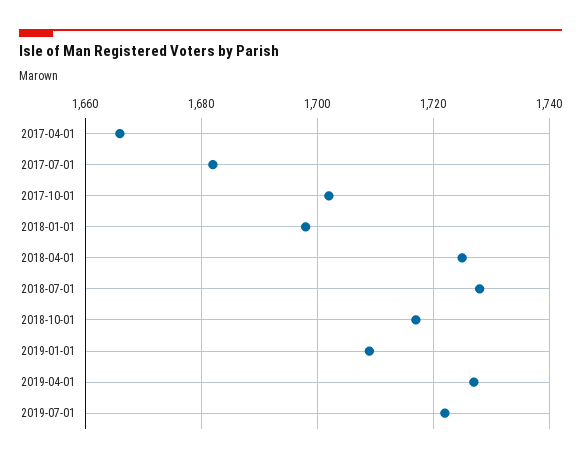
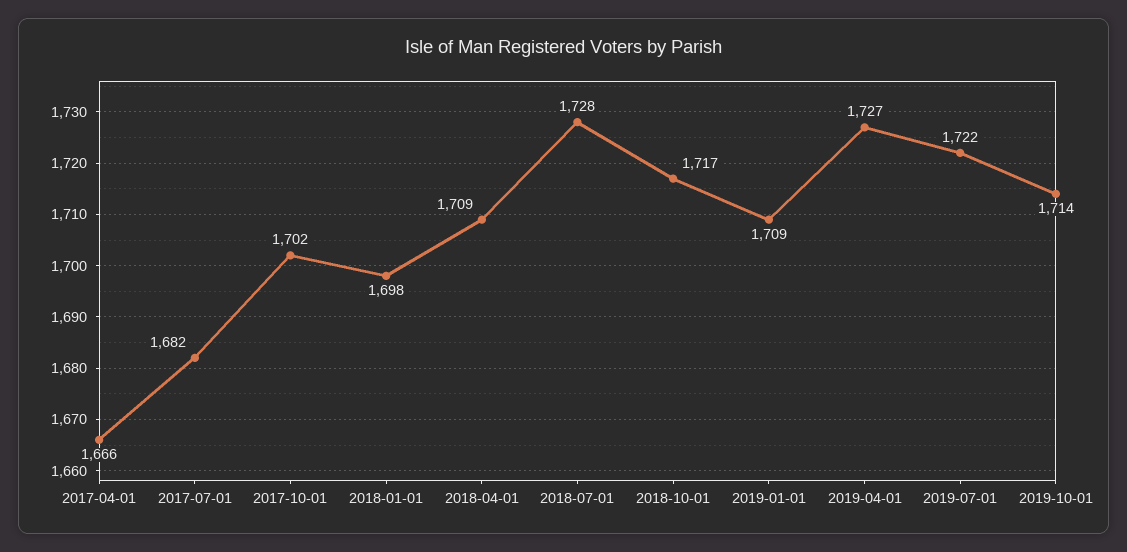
2018-04-01: 1725 -> 1709
2019-10-01: none -> 1714

